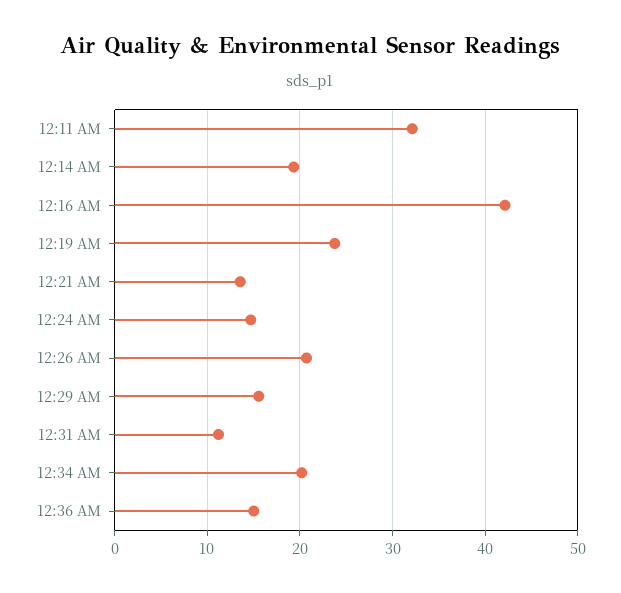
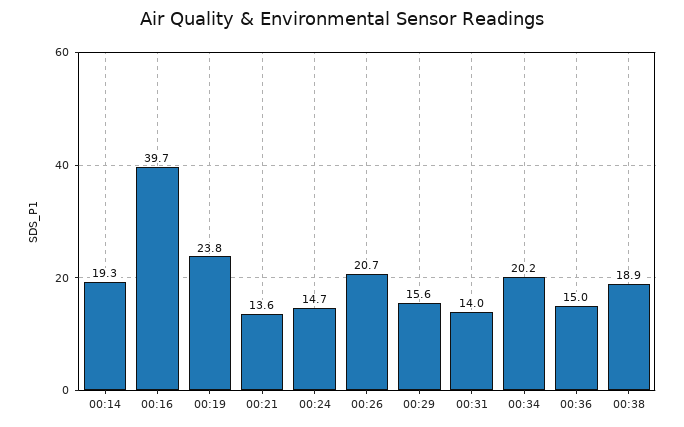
12:11 AM: 32 -> none
12:16 AM: 42 -> 39.7
12:31 AM: 11 -> 14
00:38: none -> 18.9

